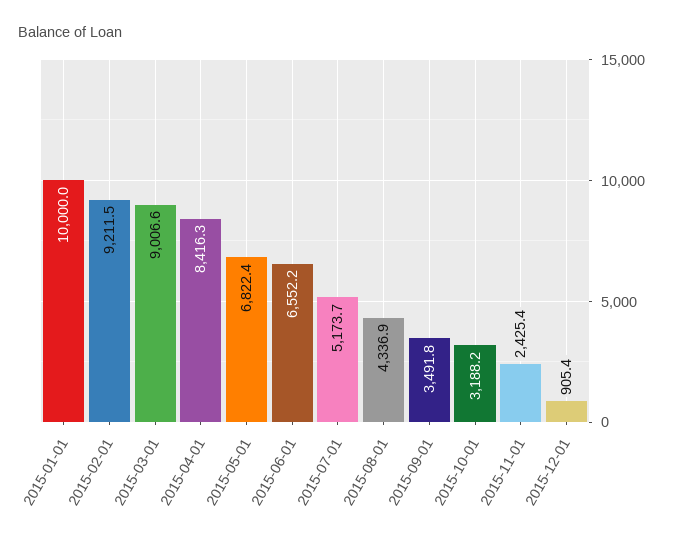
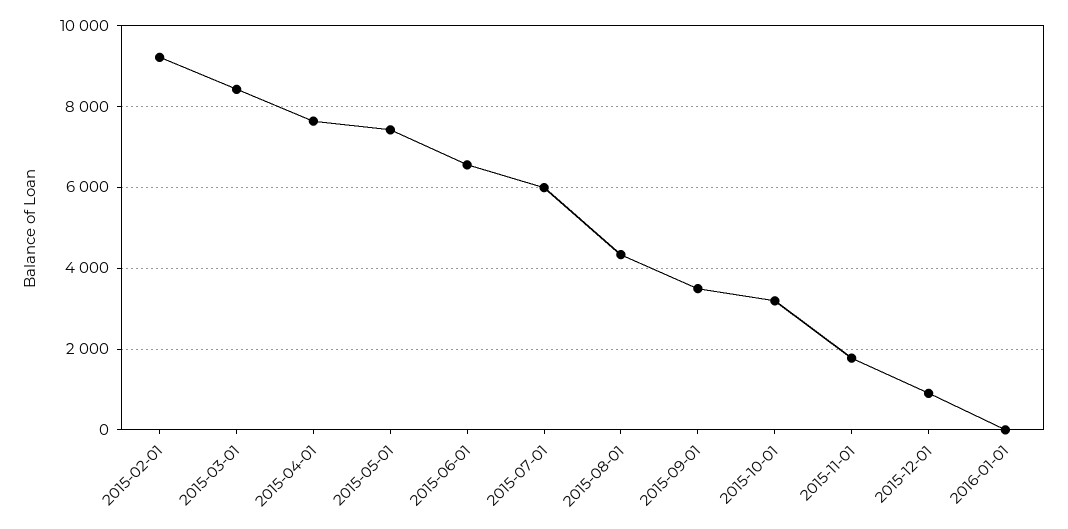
2015-01-01: 10000 -> none
2015-03-01: 9006.6 -> 8400
2015-04-01: 8416.3 -> 7600
2015-05-01: 6822.4 -> 7400
2015-07-01: 5173.7 -> 6000
2015-11-01: 2425.4 -> 1800
2016-01-01: none -> 0

